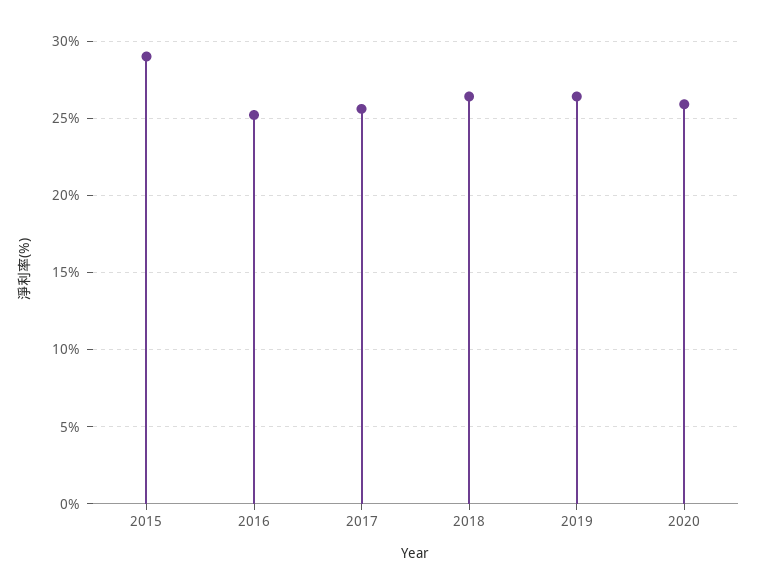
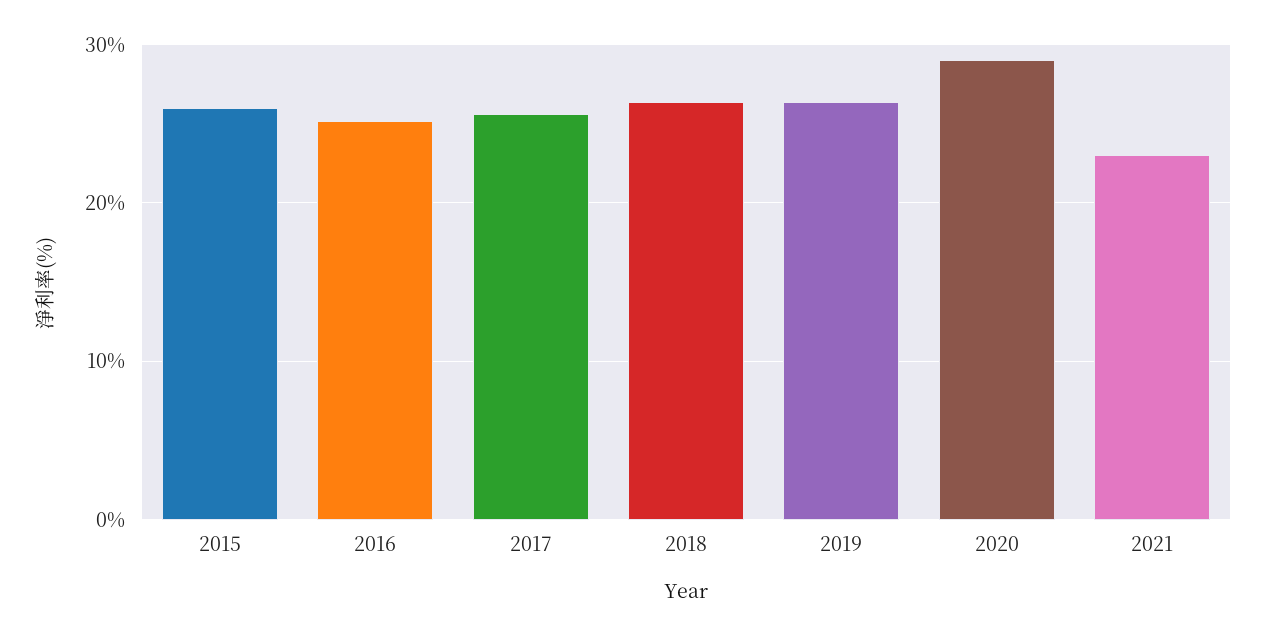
2015: 29 -> 26
2020: 26 -> 29
2021: none -> 23

